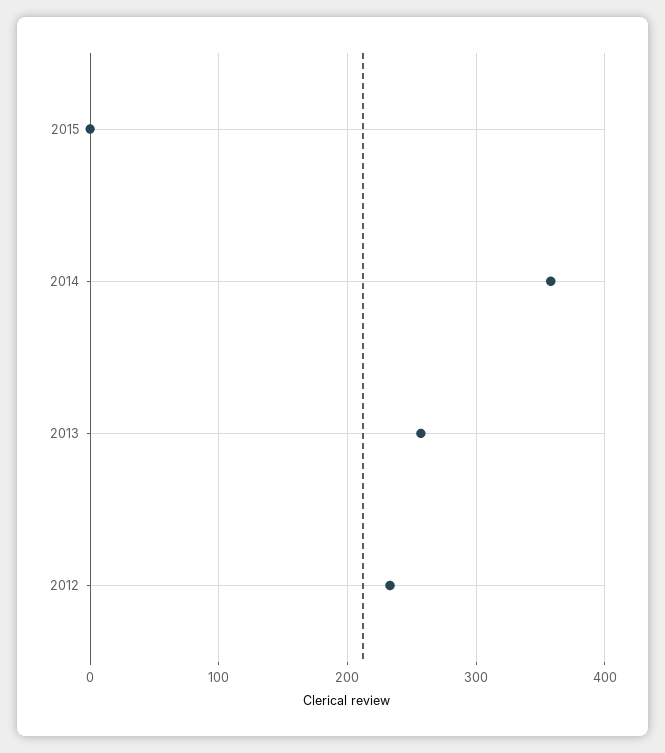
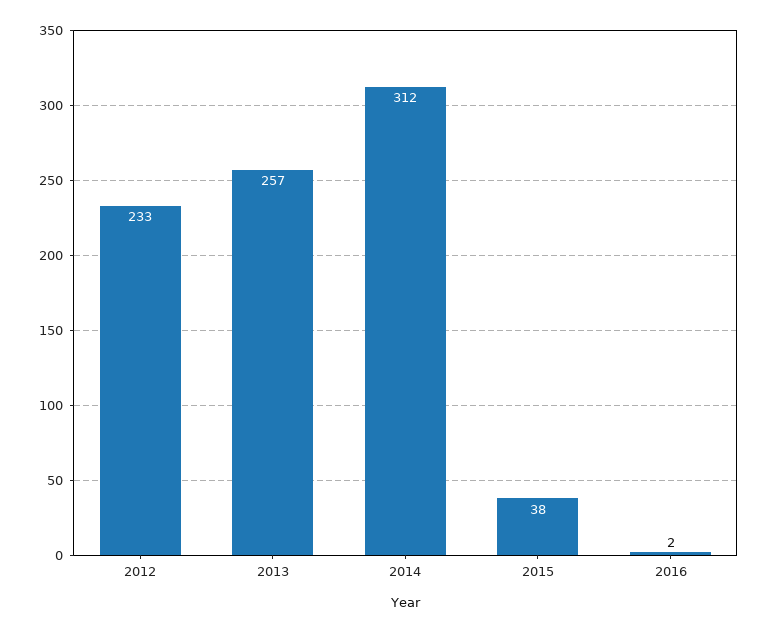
2015: 0 -> 38
2014: 360 -> 312
2016: none -> 2

